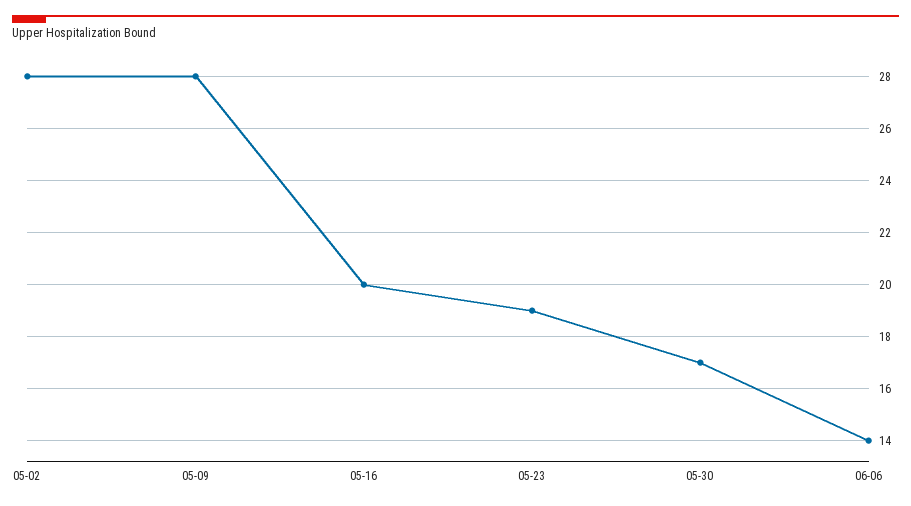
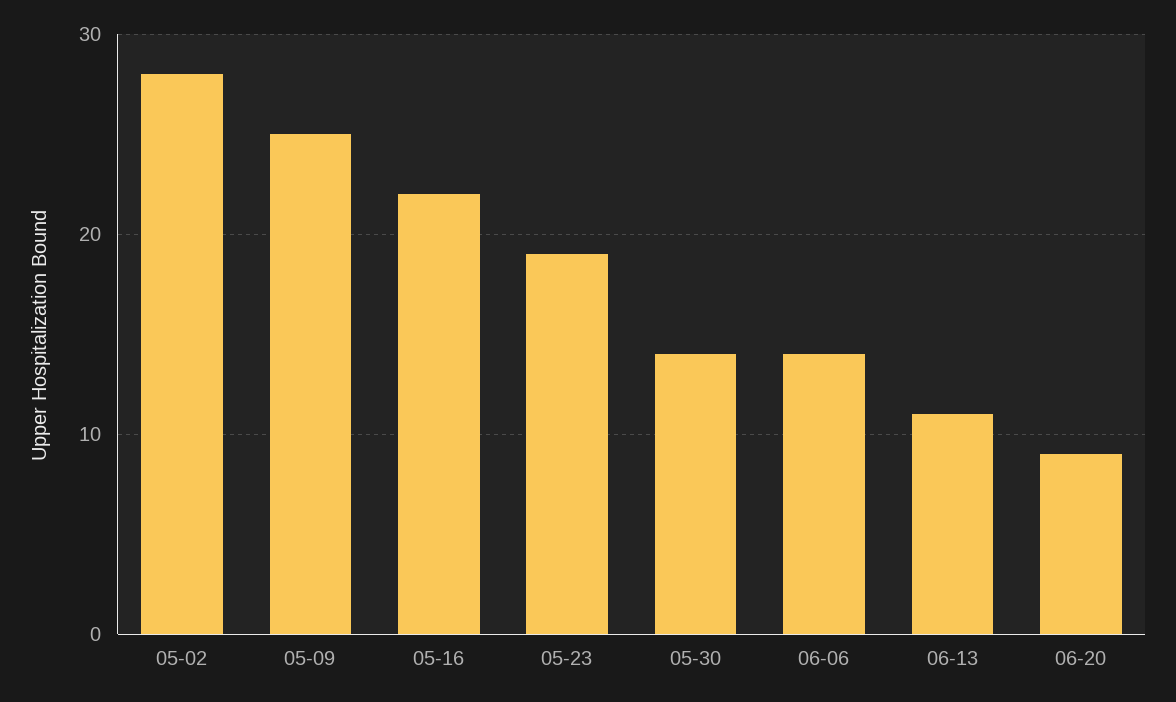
05-09: 28 -> 25
05-16: 20 -> 22
05-30: 17 -> 14
06-13: none -> 11
06-20: none -> 9

